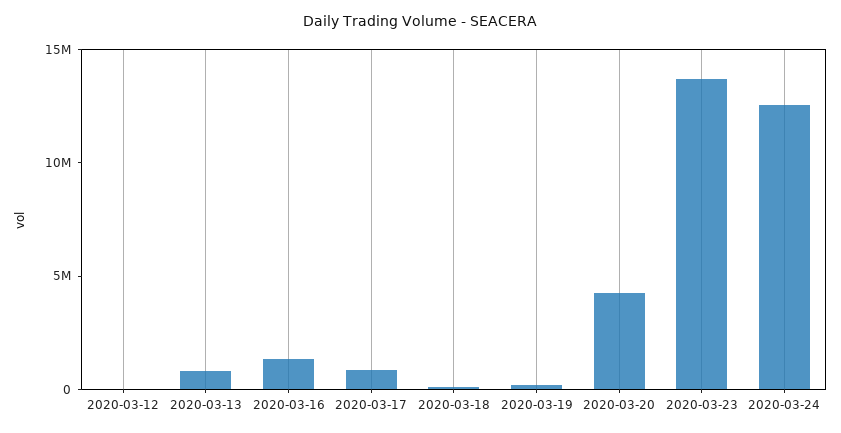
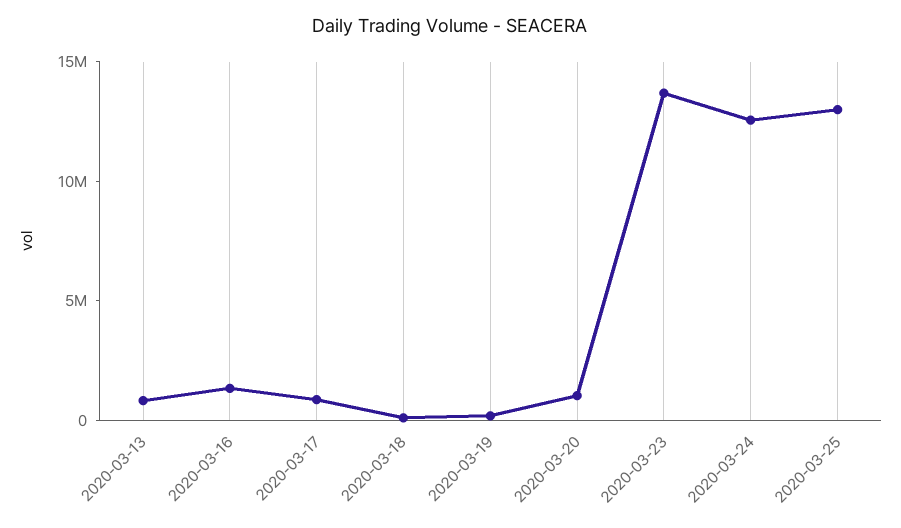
2020-03-12: 0 -> none
2020-03-20: 4000000 -> 1000000
2020-03-25: none -> 13000000

